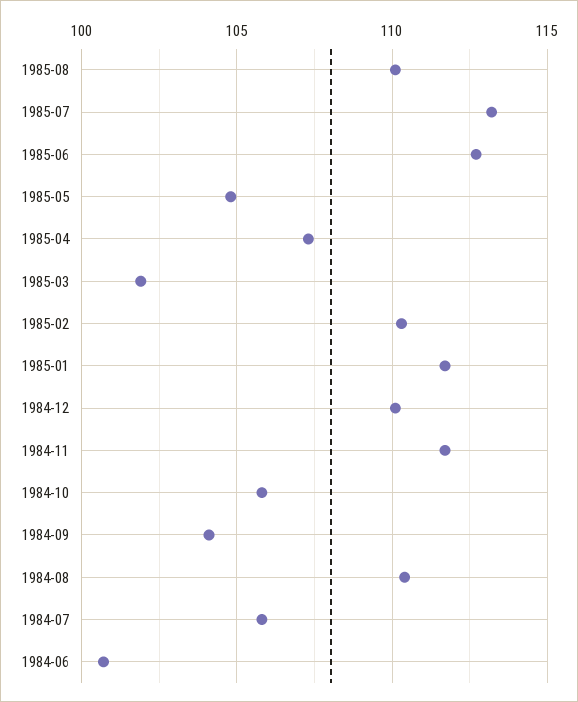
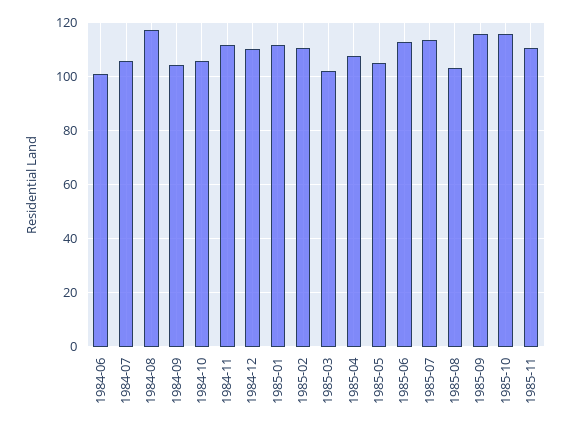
1985-08: 110 -> 102.5
1984-08: 110.5 -> 117.5
1985-09: none -> 115
1985-10: none -> 115
1985-11: none -> 110

